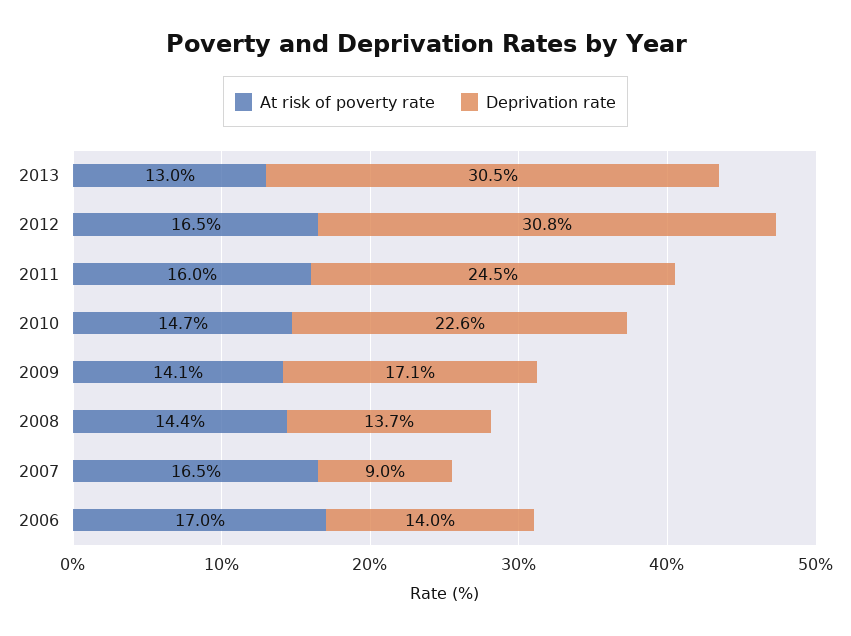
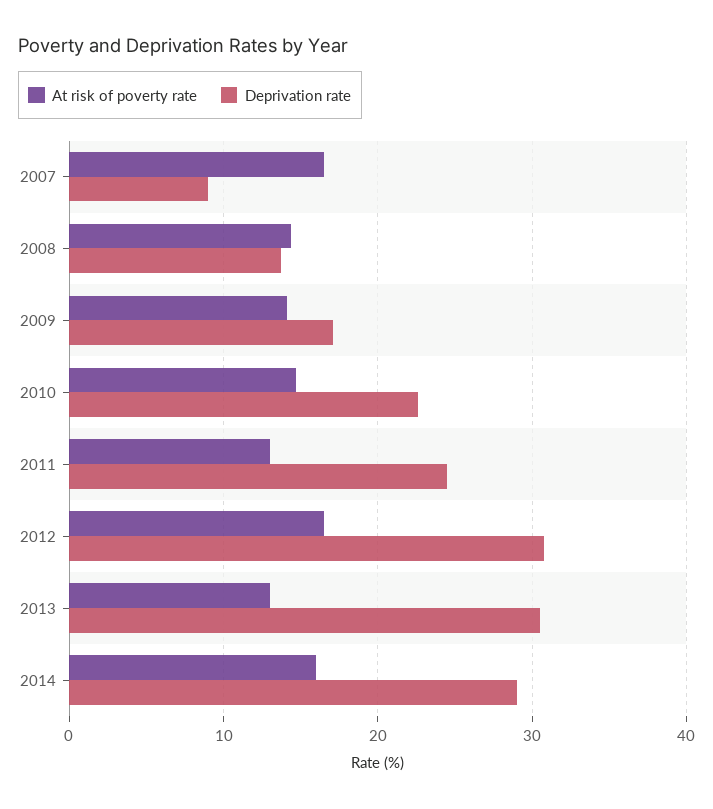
At risk of poverty rate, 2011: 16 -> 13
At risk of poverty rate, 2006: 17 -> none
Deprivation rate, 2006: 14 -> none
At risk of poverty rate, 2014: none -> 16
Deprivation rate, 2014: none -> 29

